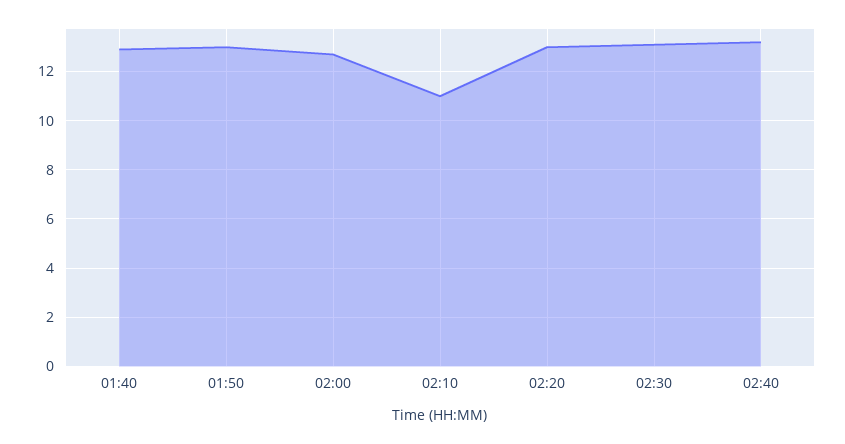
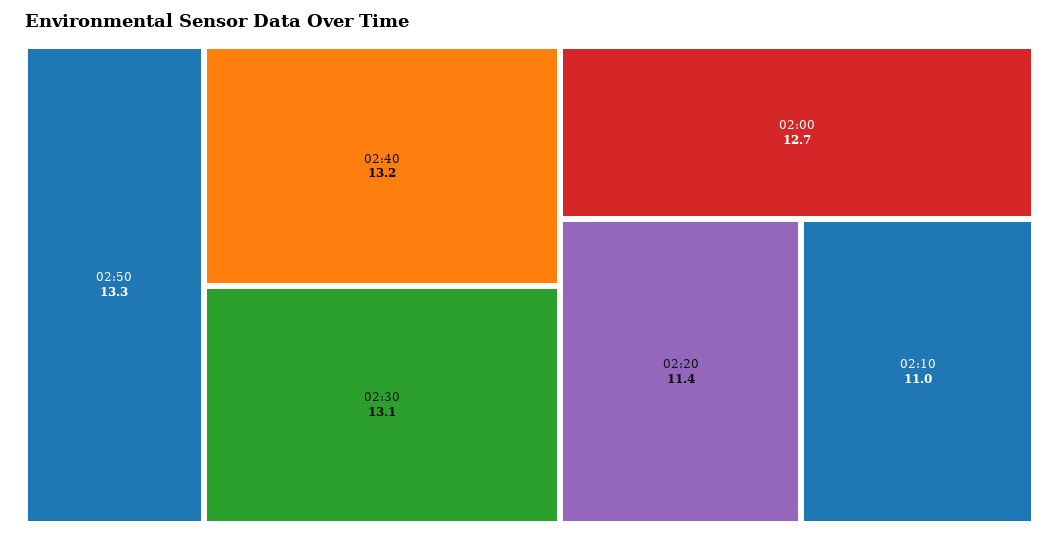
01:40: 13 -> none
01:50: 13 -> none
02:20: 13 -> 11.4
02:50: none -> 13.3

